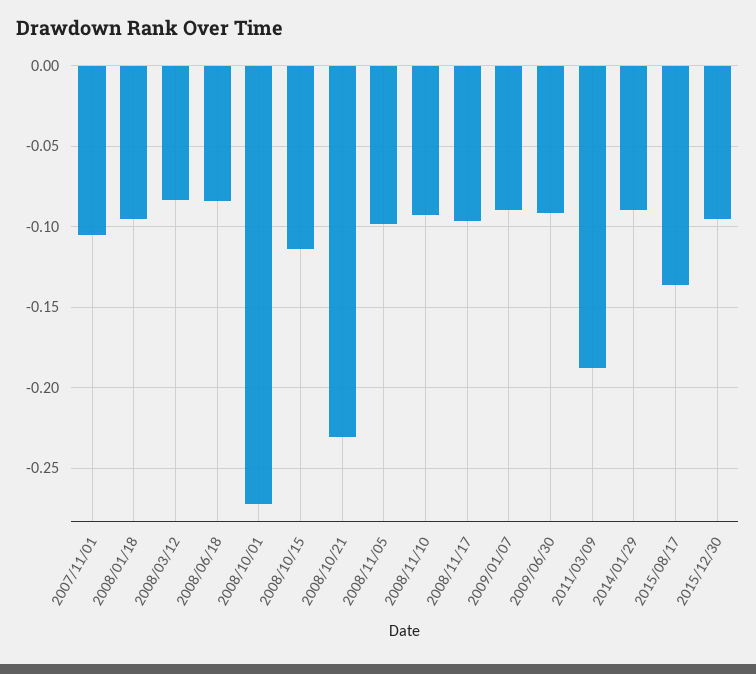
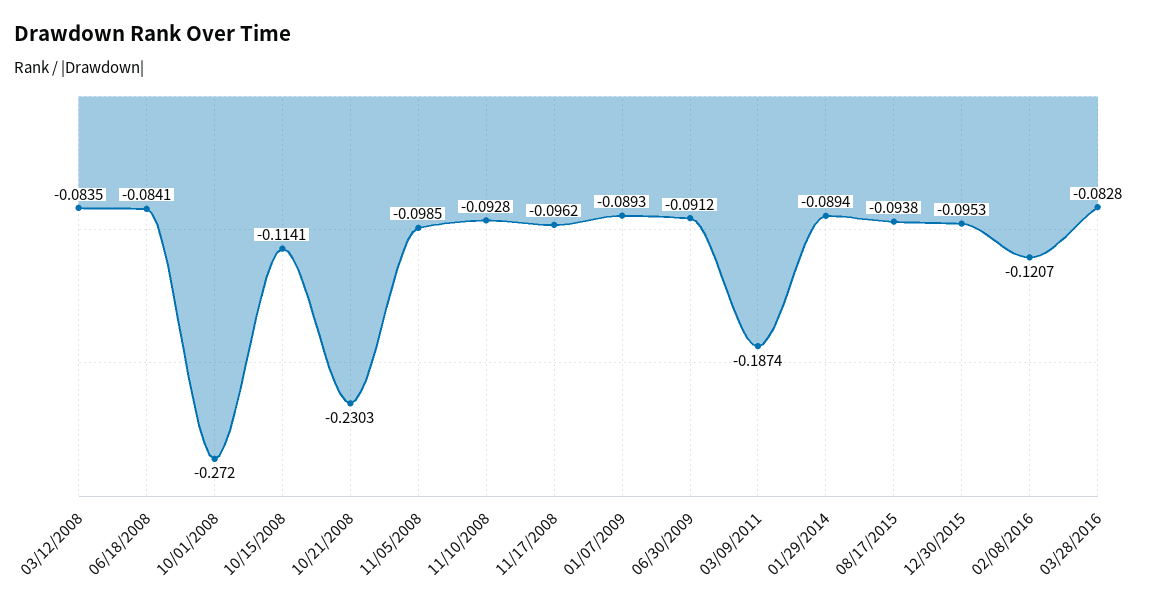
2007/11/01: -0.105 -> none
2008/01/18: -0.095 -> none
2015/08/17: -0.135 -> -0.0938
02/08/2016: none -> -0.1207
03/28/2016: none -> -0.0828

